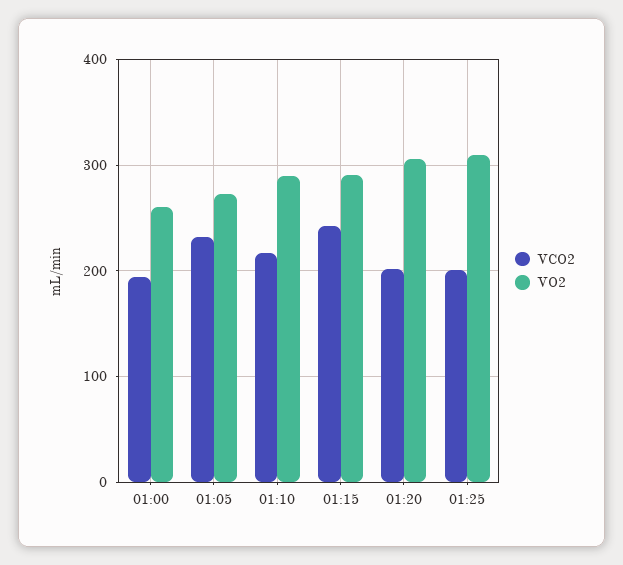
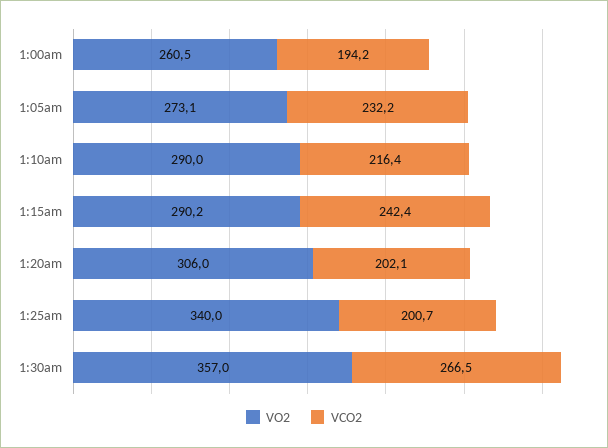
VO2, 01:25: 310 -> 340
VO2, 1:30am: none -> 357
VCO2, 1:30am: none -> 266.5

